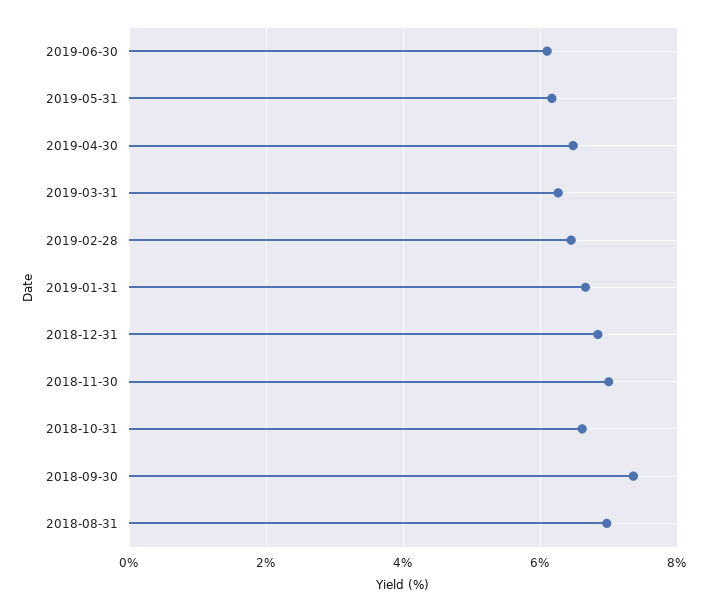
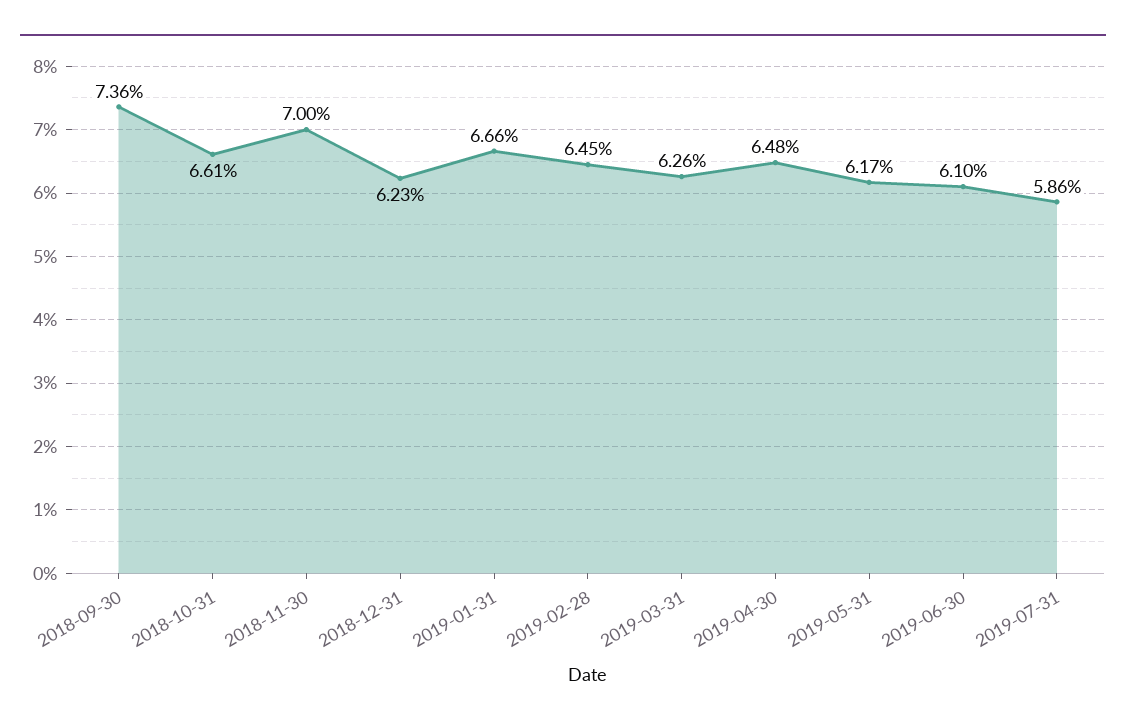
2018-12-31: 6.8 -> 6.23
2018-08-31: 7 -> none
2019-07-31: none -> 5.86

